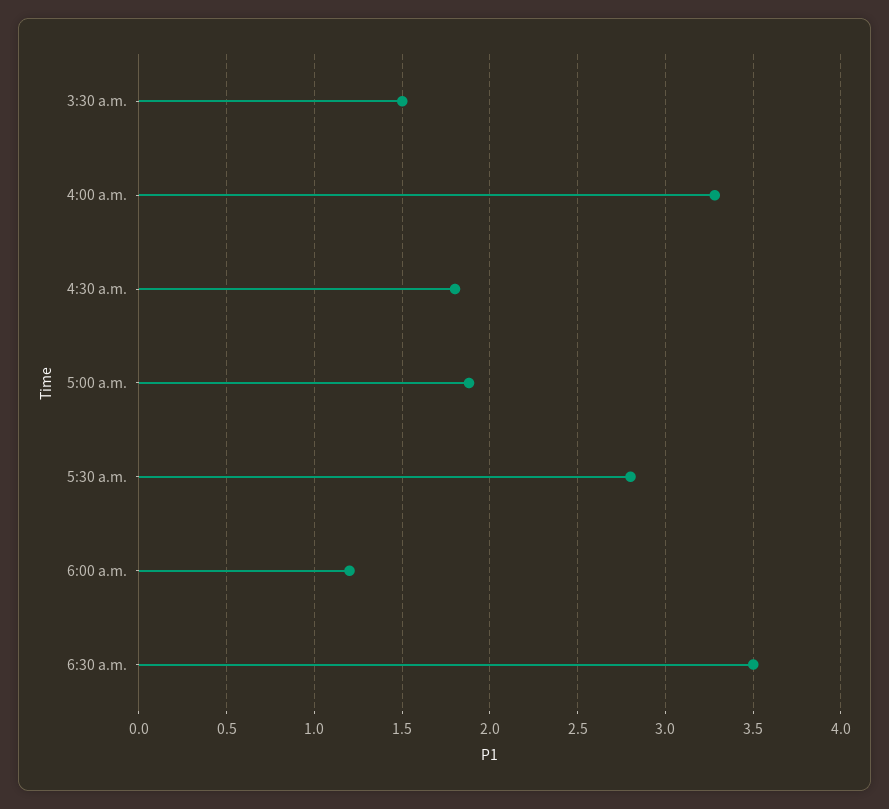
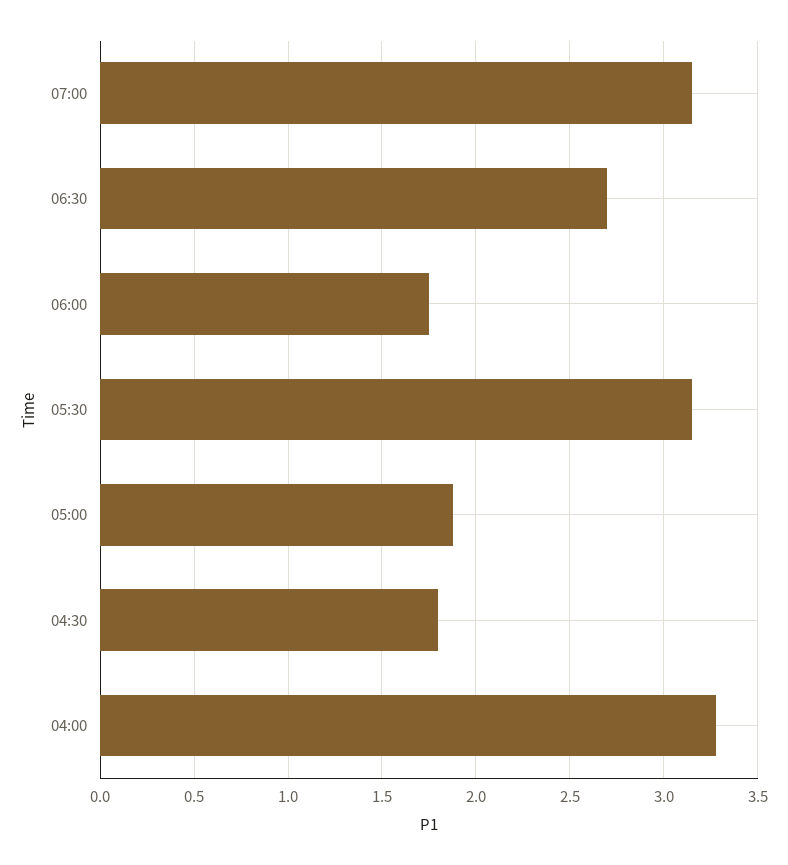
3:30 a.m.: 1.5 -> none
5:30 a.m.: 2.8 -> 3.15
6:00 a.m.: 1.2 -> 1.75
6:30 a.m.: 3.5 -> 2.7
07:00: none -> 3.15

